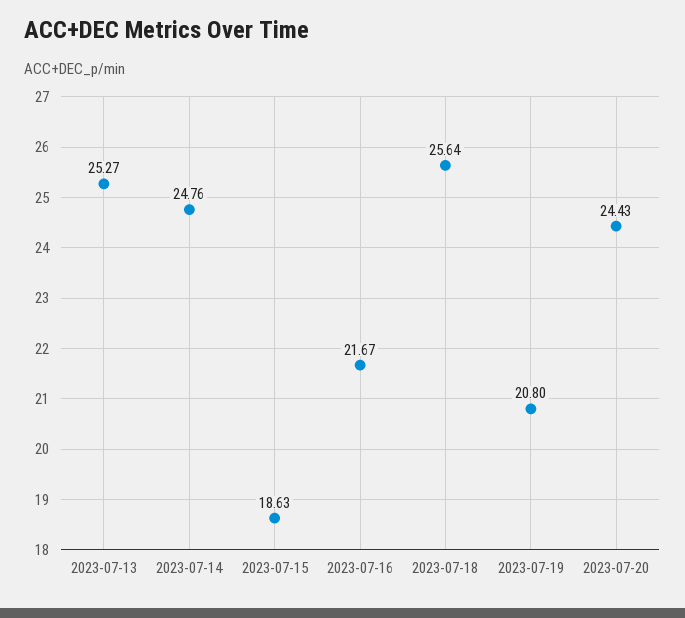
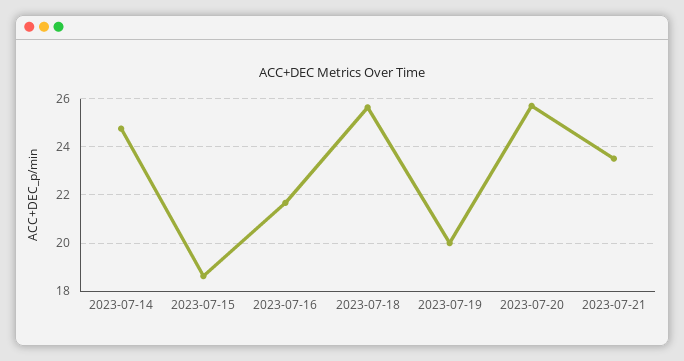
2023-07-13: 25.27 -> none
2023-07-19: 20.8 -> 20
2023-07-20: 24.43 -> 25.75
2023-07-21: none -> 23.5

